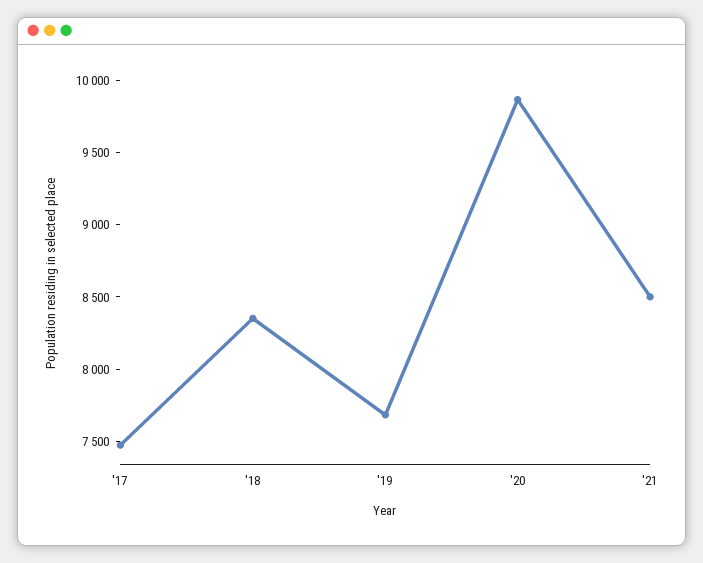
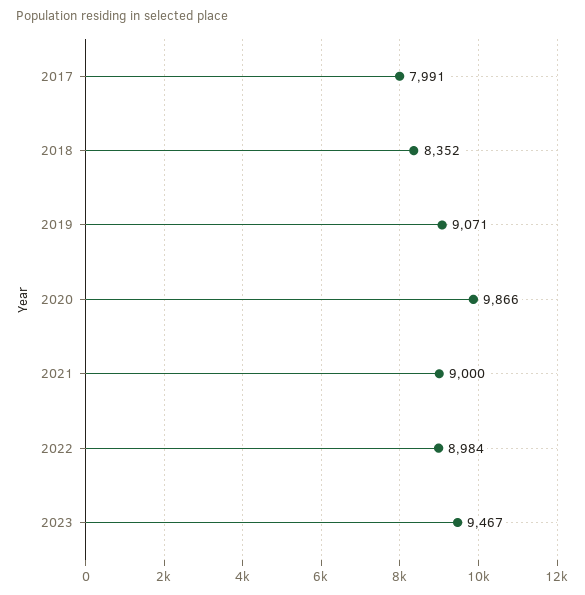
'17: 7500 -> 7991
'19: 7700 -> 9071
'21: 8500 -> 9000
2022: none -> 8984
2023: none -> 9467

